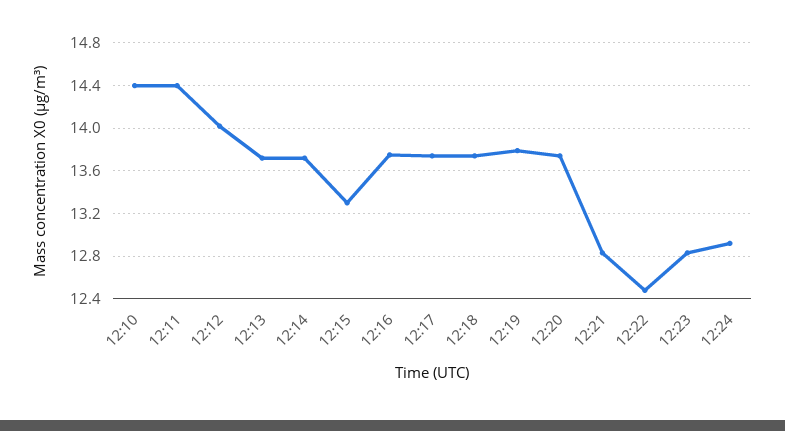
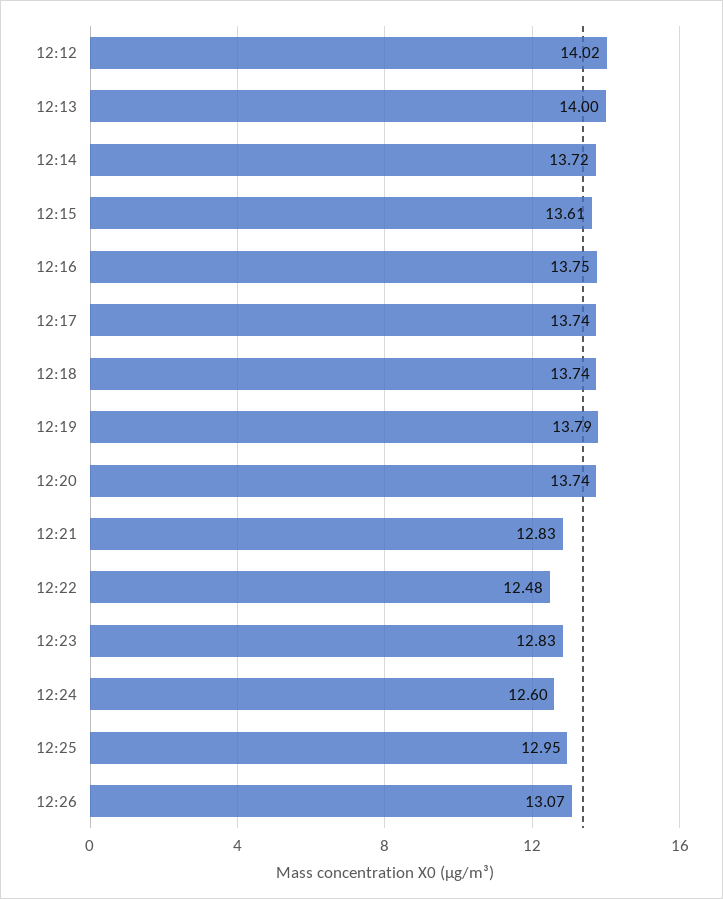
12:10: 14.4 -> none
12:11: 14.4 -> none
12:13: 13.7 -> 14
12:15: 13.3 -> 13.61
12:24: 12.9 -> 12.6
12:25: none -> 12.95
12:26: none -> 13.07

